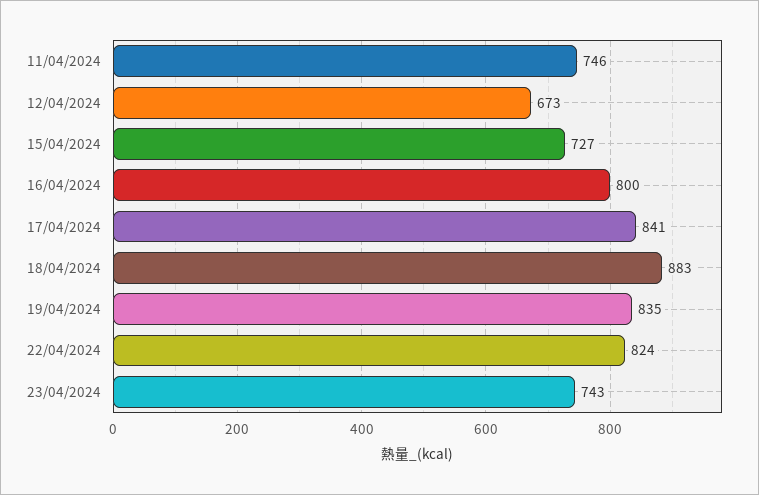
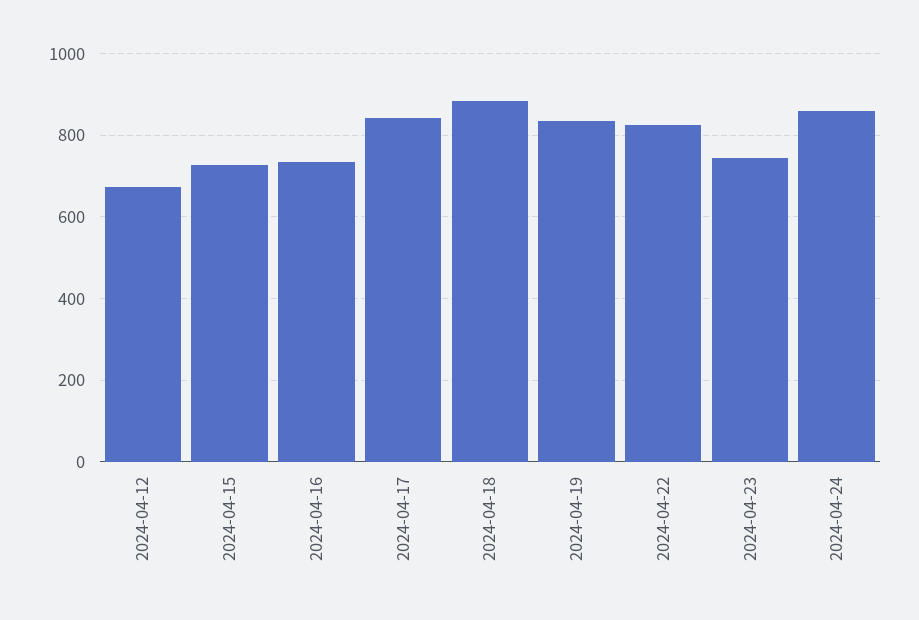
11/04/2024: 746 -> none
16/04/2024: 800 -> 740
2024-04-24: none -> 860

